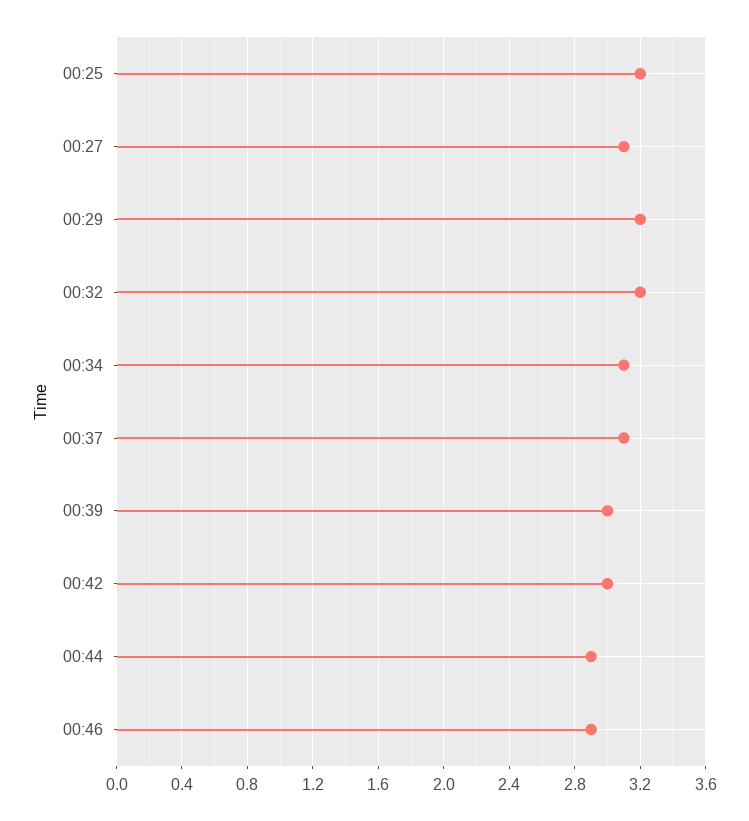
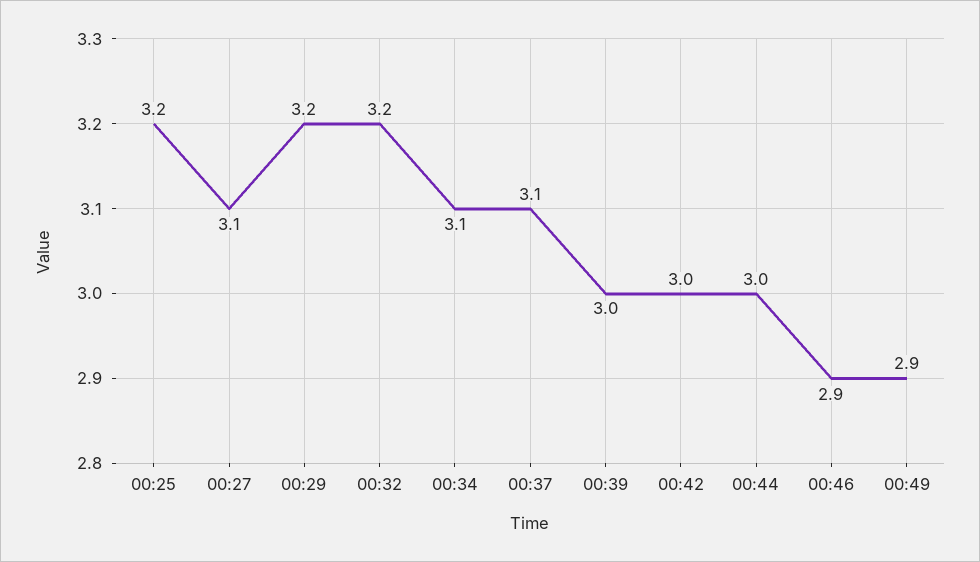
00:44: 2.9 -> 3
00:49: none -> 2.9

